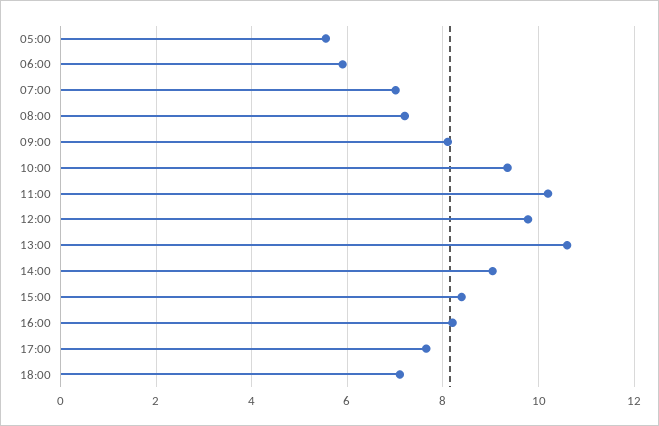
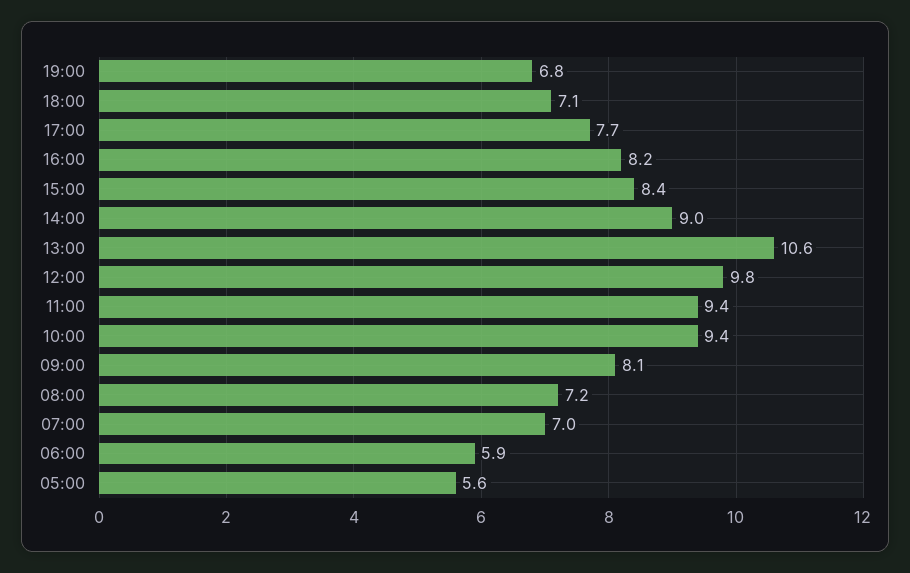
11:00: 10.2 -> 9.4
19:00: none -> 6.8

